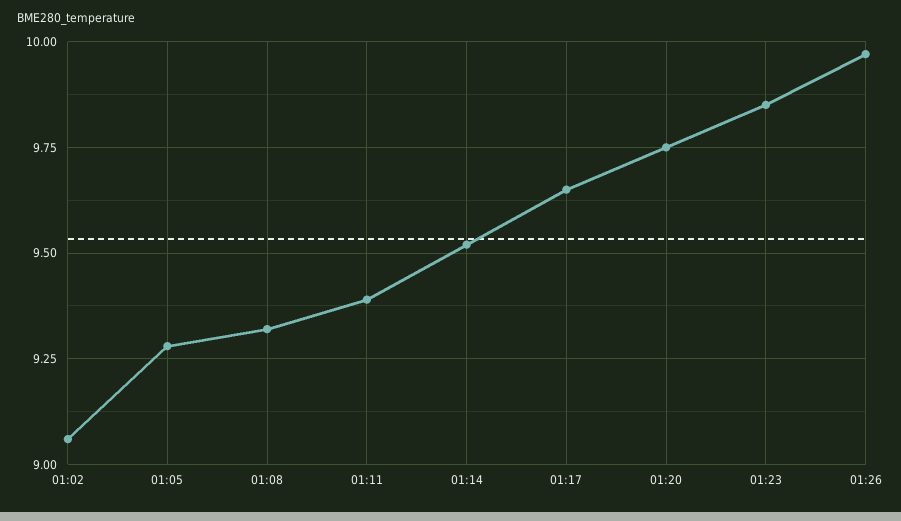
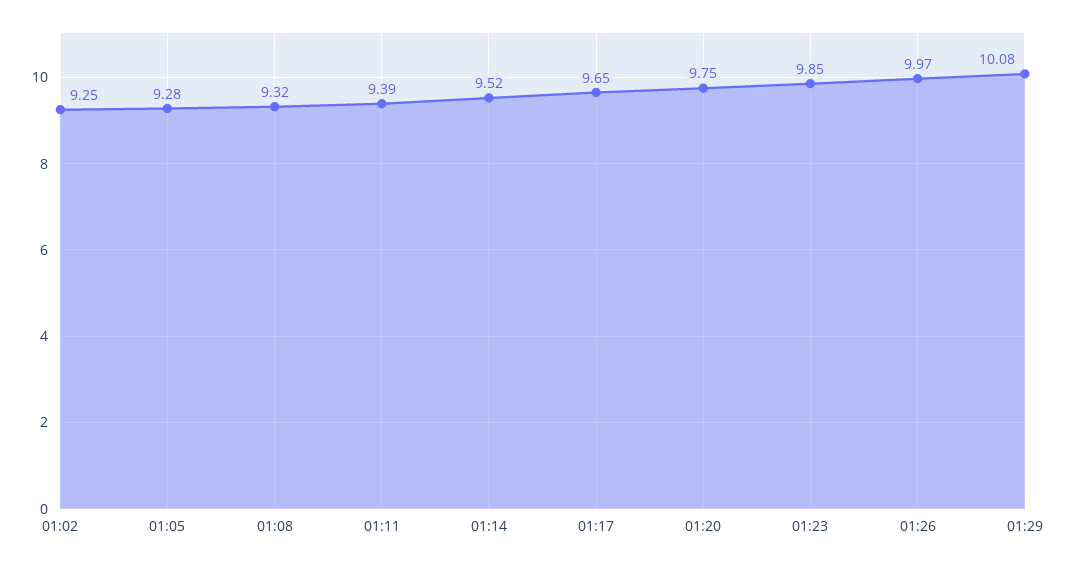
01:02: 9.05 -> 9.25
01:29: none -> 10.08

